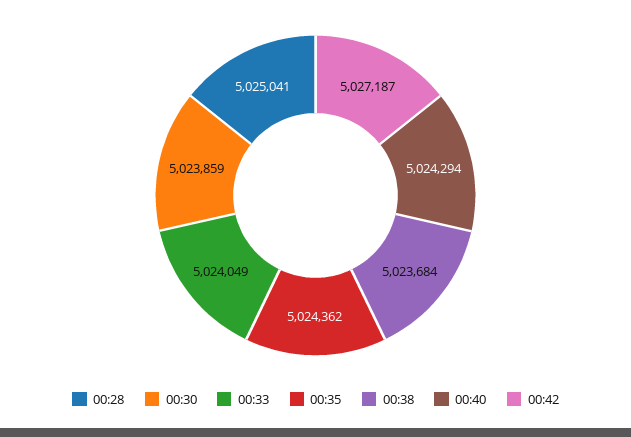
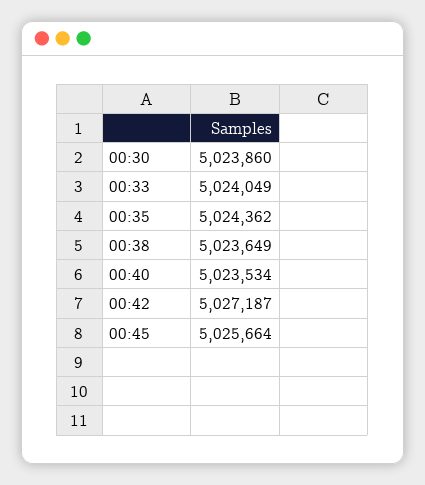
00:28: 5025041 -> none
00:30: 5023859 -> 5023860
00:38: 5023684 -> 5023649
00:40: 5024294 -> 5023534
00:45: none -> 5025664

